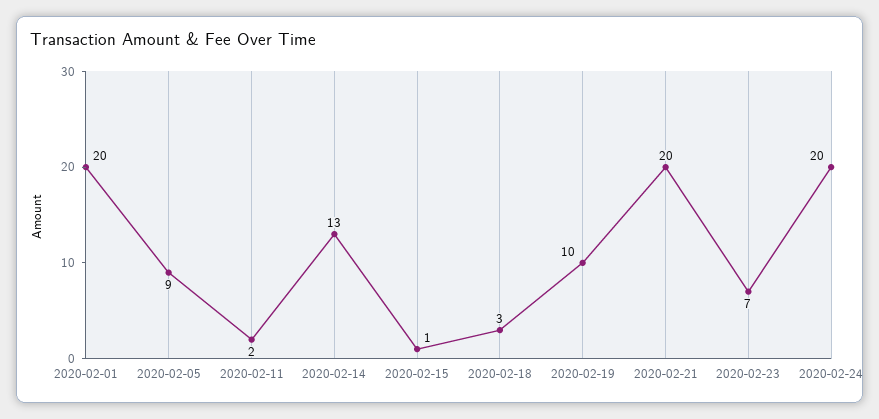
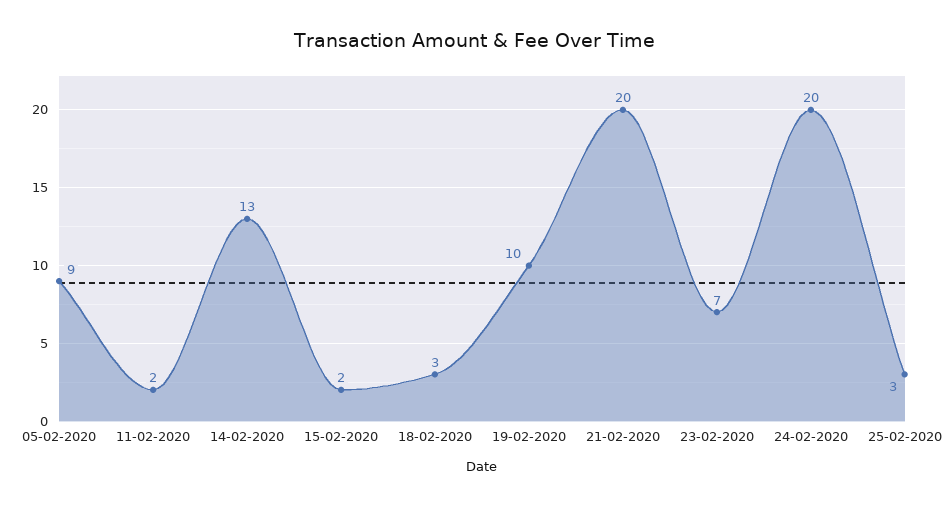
2020-02-01: 20 -> none
2020-02-15: 1 -> 2
25-02-2020: none -> 3

